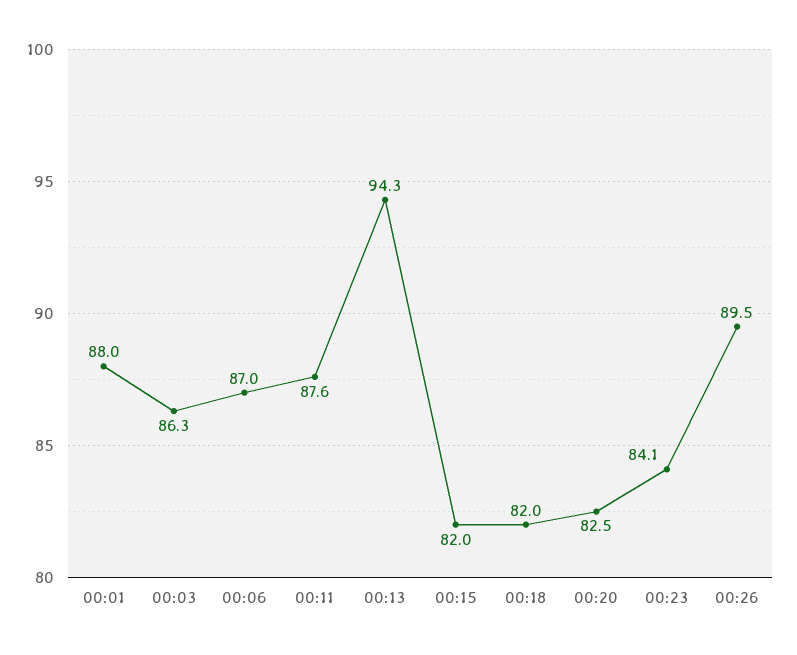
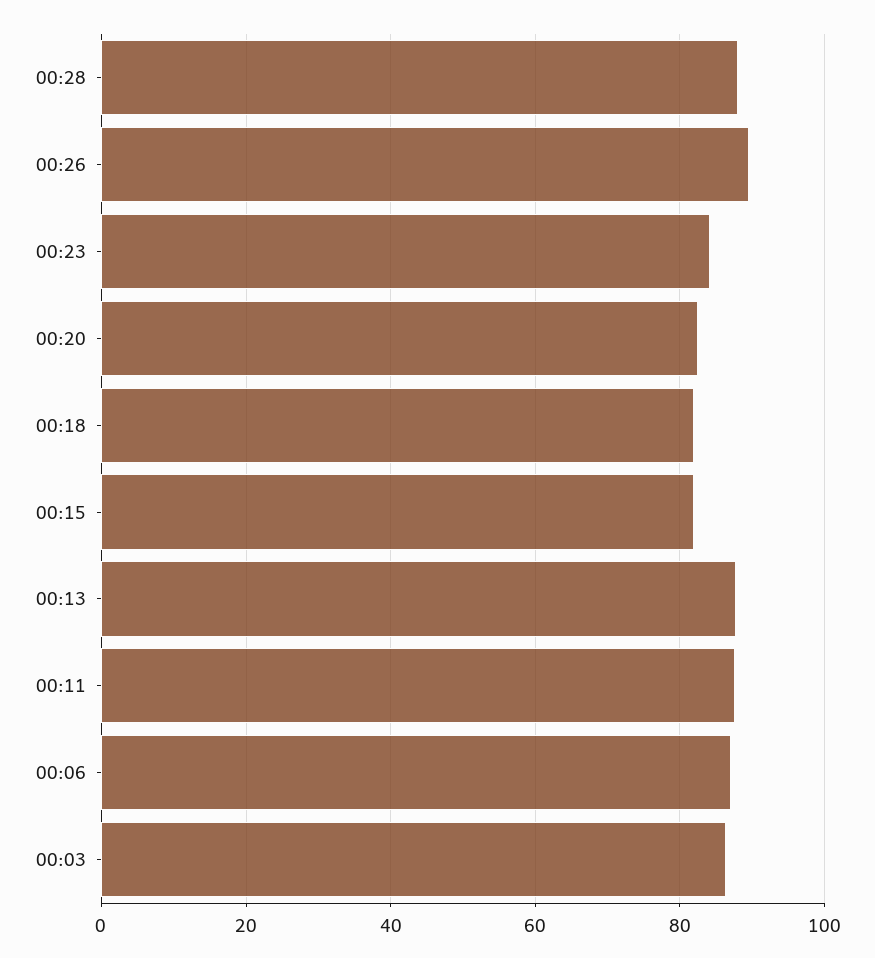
00:01: 88 -> none
00:13: 94.3 -> 88
00:28: none -> 88

